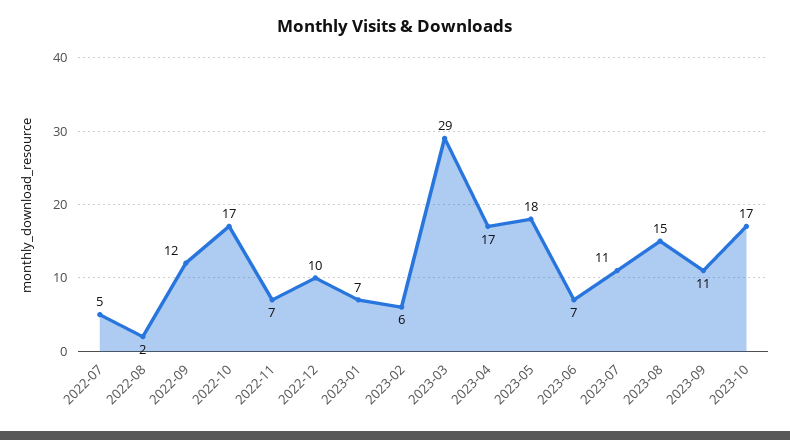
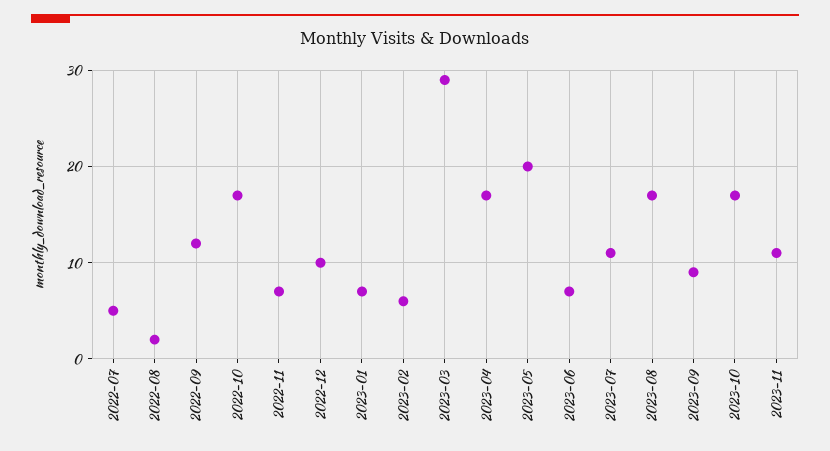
2023-05: 18 -> 20
2023-08: 15 -> 17
2023-09: 11 -> 9
2023-11: none -> 11

